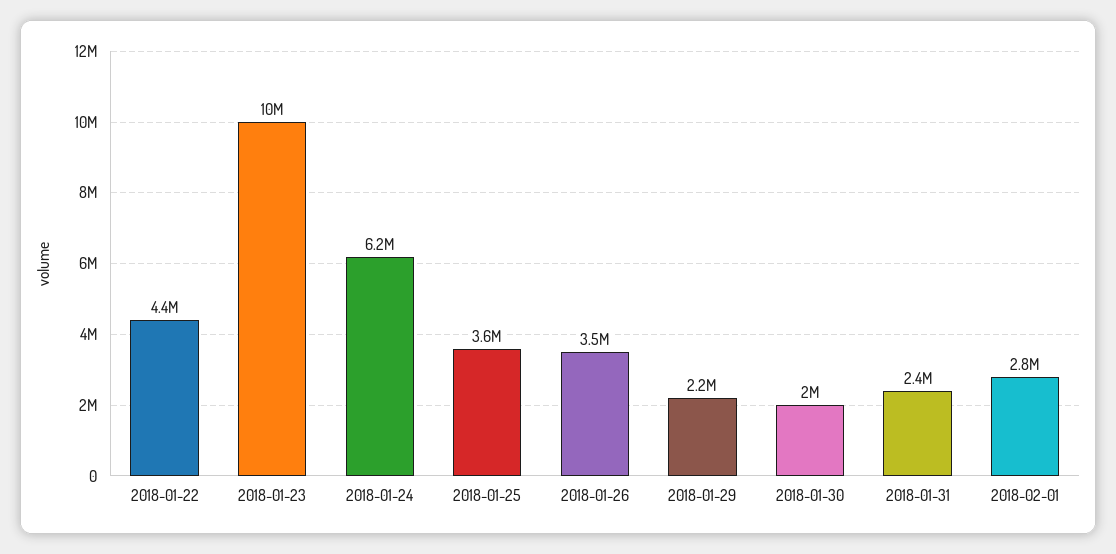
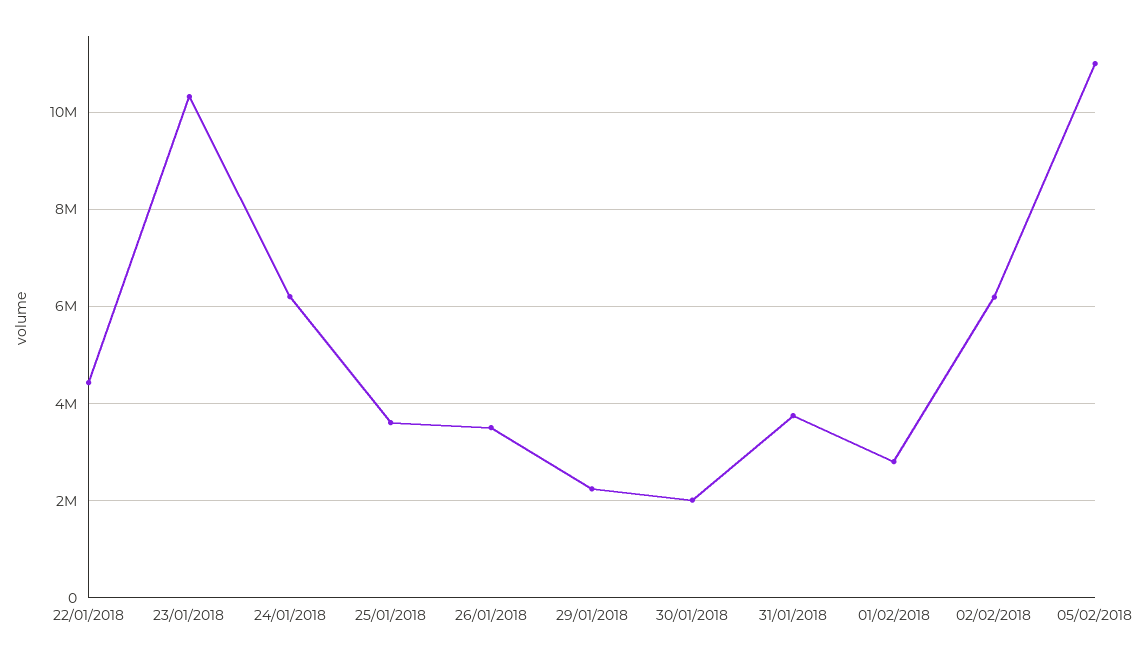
2018-01-31: 2400000 -> 3800000
02/02/2018: none -> 6200000
05/02/2018: none -> 11000000

